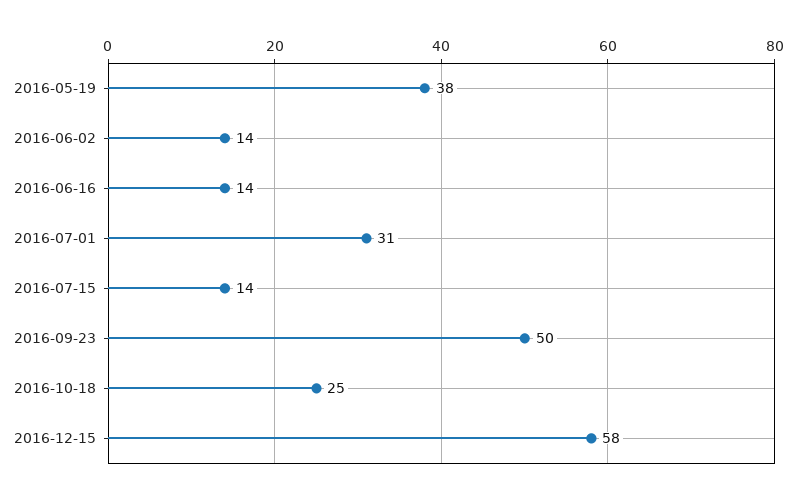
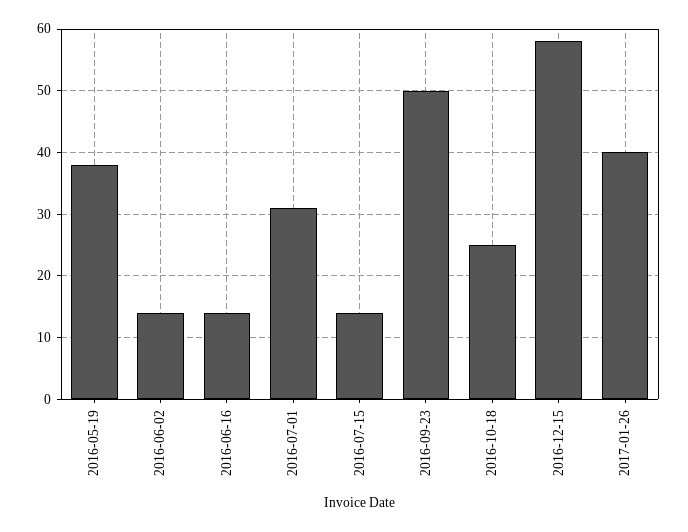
2017-01-26: none -> 40

